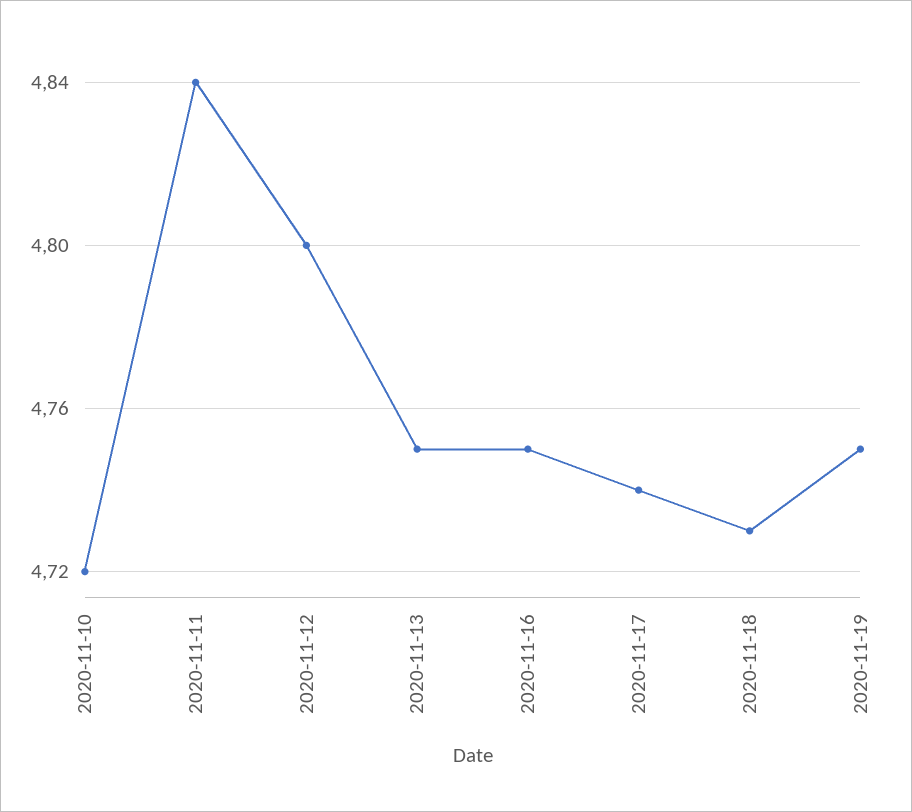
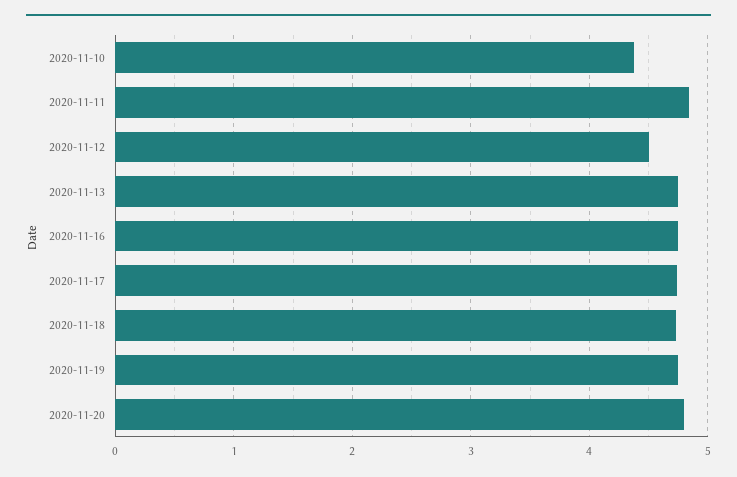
2020-11-10: 4.72 -> 4.4
2020-11-12: 4.8 -> 4.5
2020-11-20: none -> 4.8

